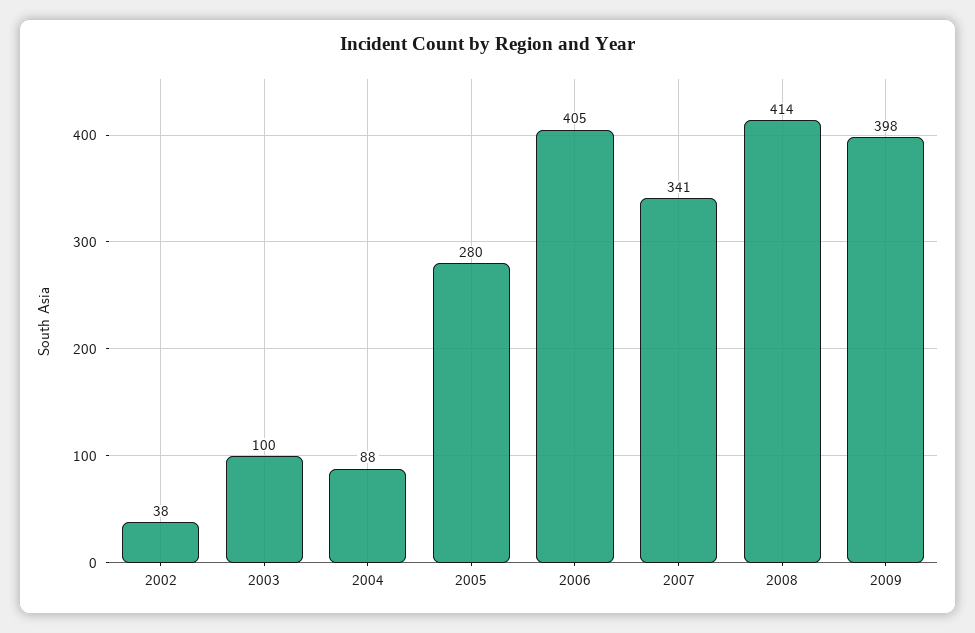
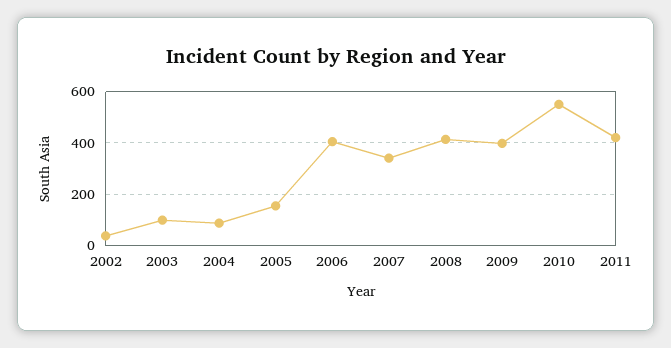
2005: 280 -> 150
2010: none -> 550
2011: none -> 425

